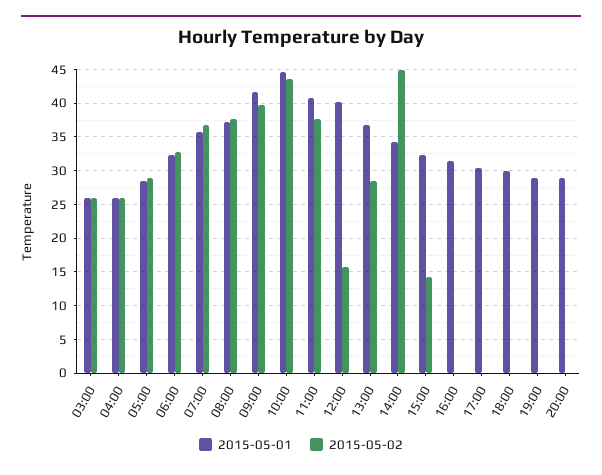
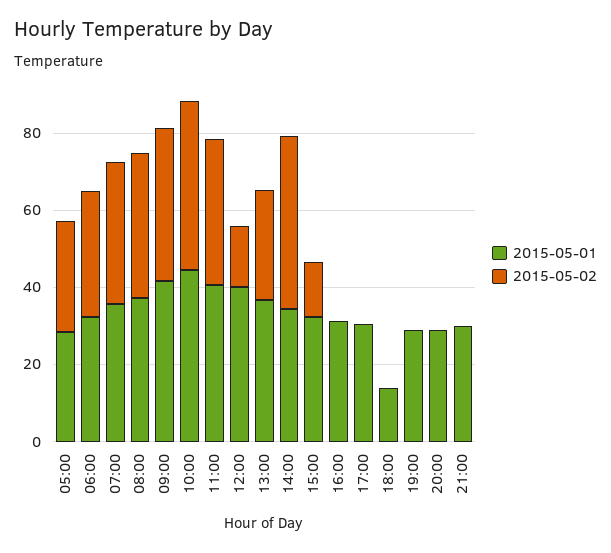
2015-05-01, 03:00: 26 -> none
2015-05-02, 03:00: 26 -> none
2015-05-01, 04:00: 26 -> none
2015-05-02, 04:00: 26 -> none
2015-05-01, 18:00: 30 -> 15
2015-05-01, 21:00: none -> 30
2015-05-02, 21:00: none -> 0

